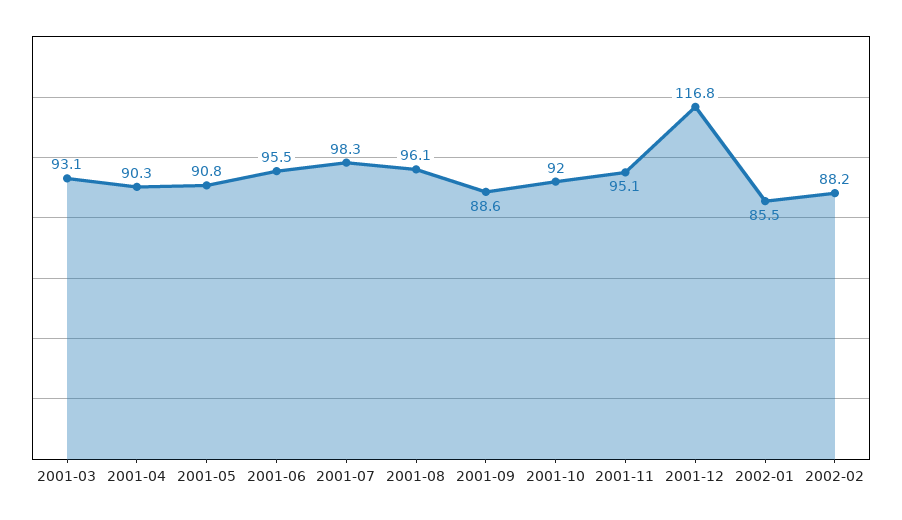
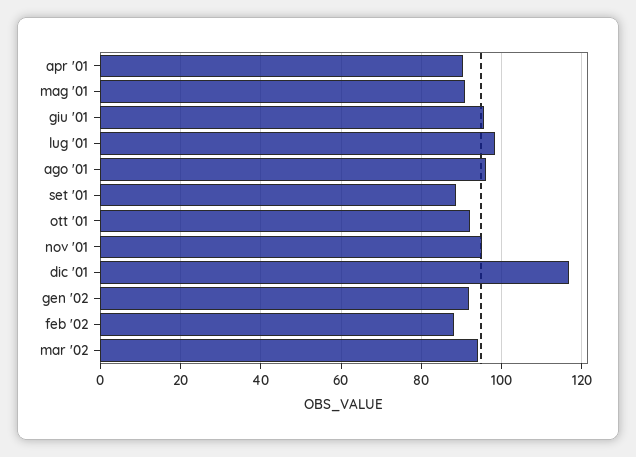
2001-03: 93.1 -> none
2002-01: 85.5 -> 92
mar '02: none -> 94

